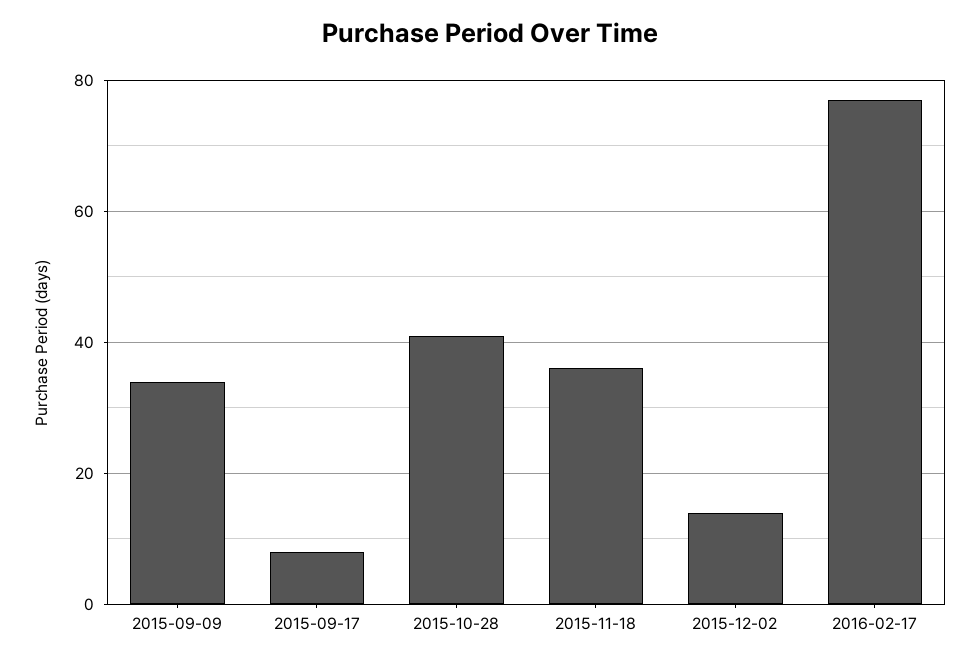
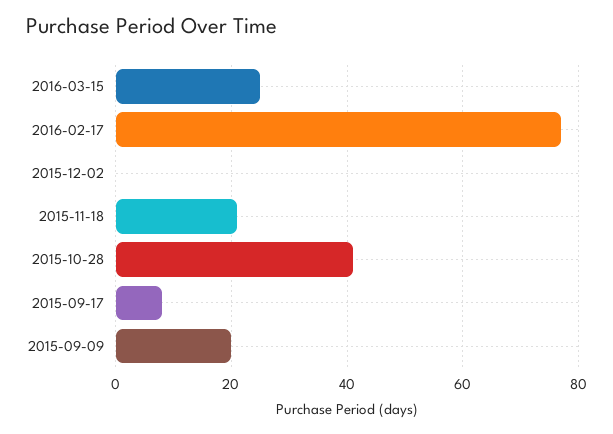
2015-09-09: 35 -> 20
2015-11-18: 35 -> 20
2015-12-02: 15 -> 0
2016-03-15: none -> 25

